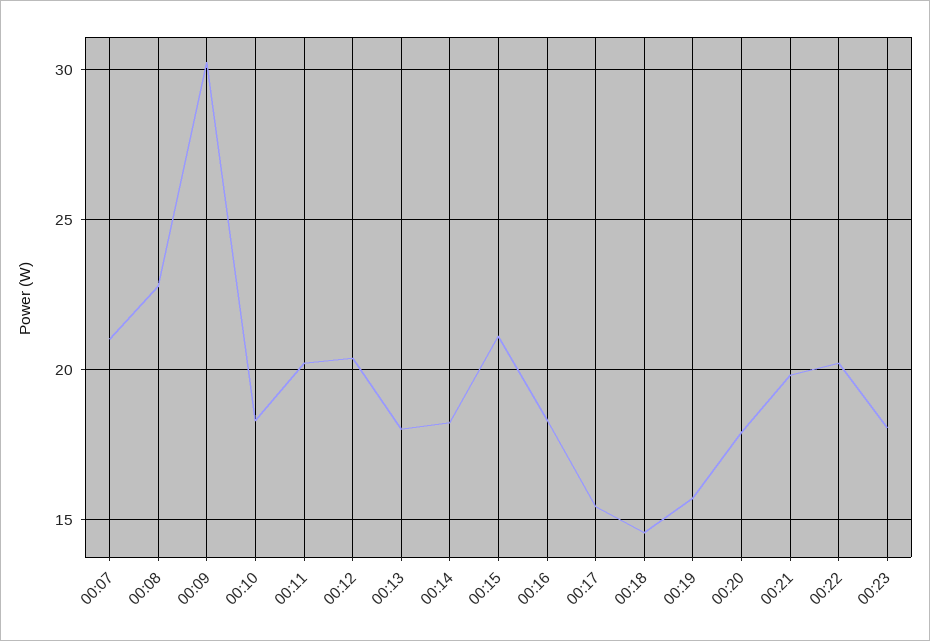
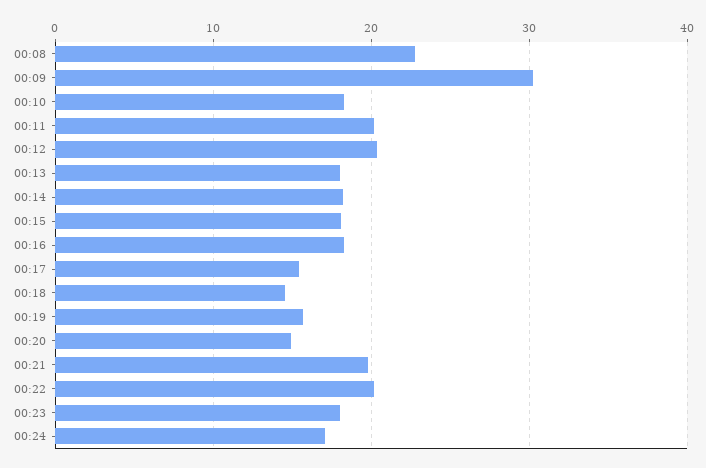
00:07: 21 -> none
00:15: 21 -> 18
00:20: 18 -> 15
00:24: none -> 17

